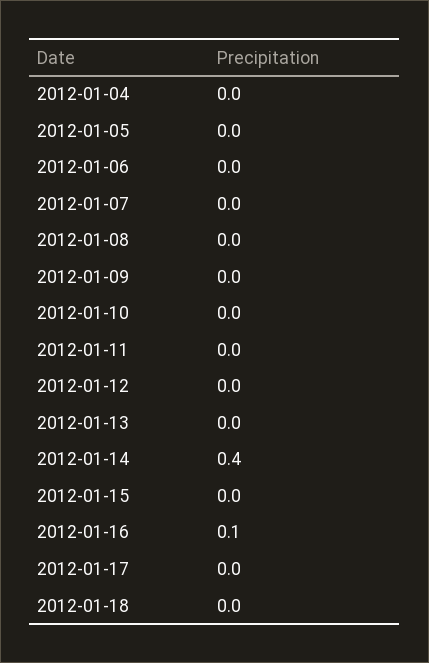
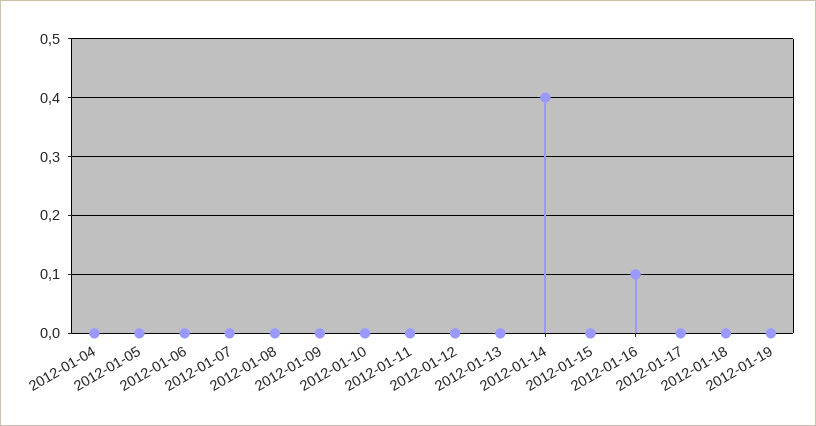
2012-01-19: none -> 0

